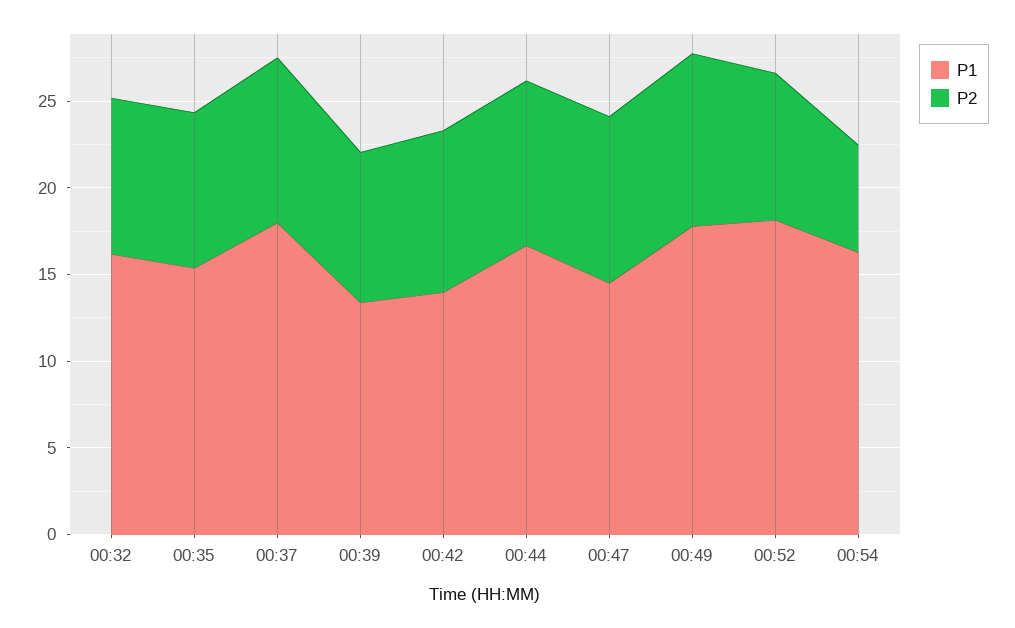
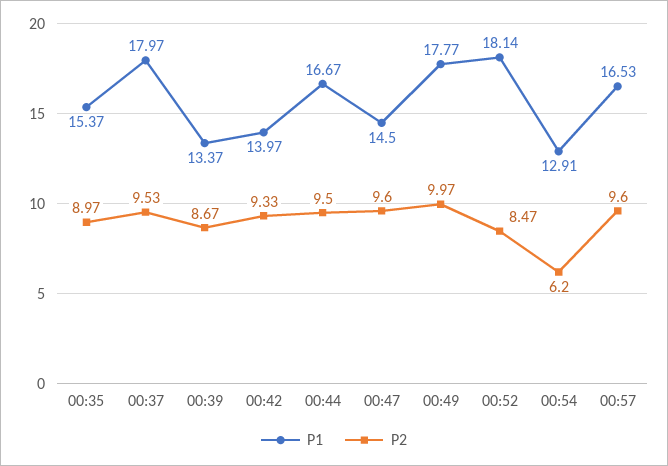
P1, 00:32: 16 -> none
P2, 00:32: 9 -> none
P1, 00:54: 16 -> 12.91
P1, 00:57: none -> 16.53
P2, 00:57: none -> 9.6

